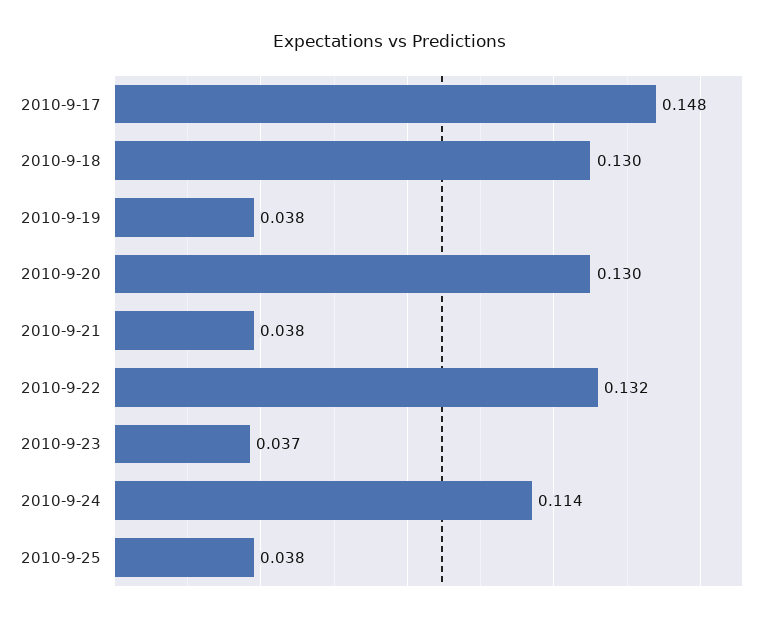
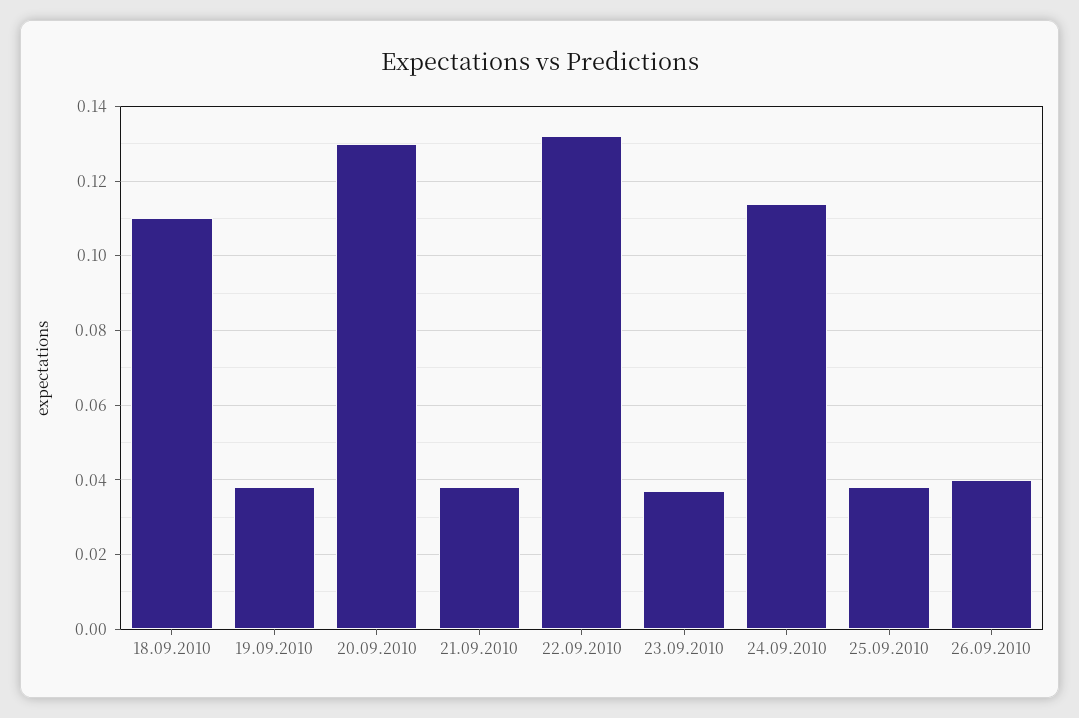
2010-9-17: 0.148 -> none
2010-9-18: 0.13 -> 0.11
26.09.2010: none -> 0.04

